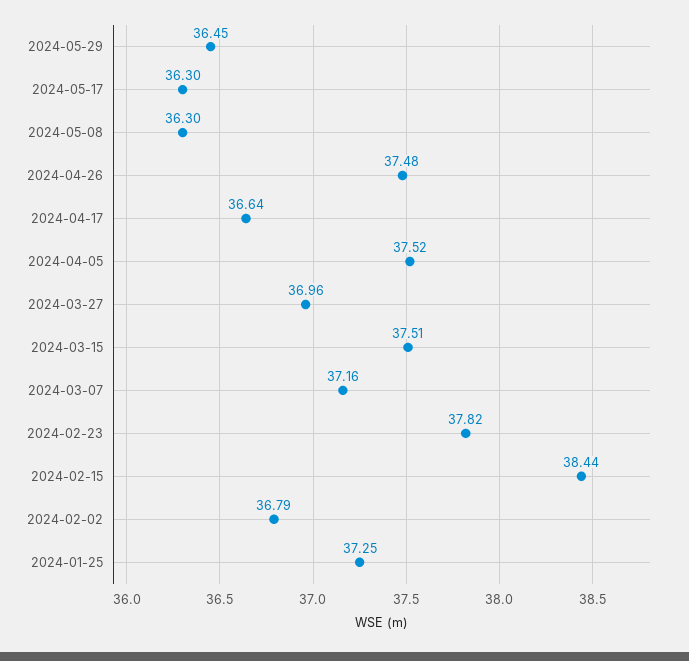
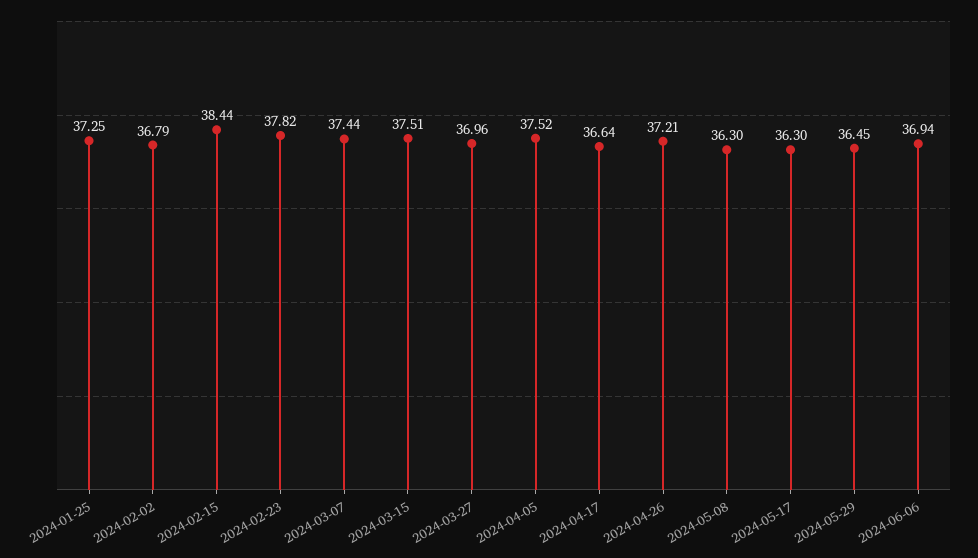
2024-04-26: 37.48 -> 37.21
2024-03-07: 37.16 -> 37.44
2024-06-06: none -> 36.94

